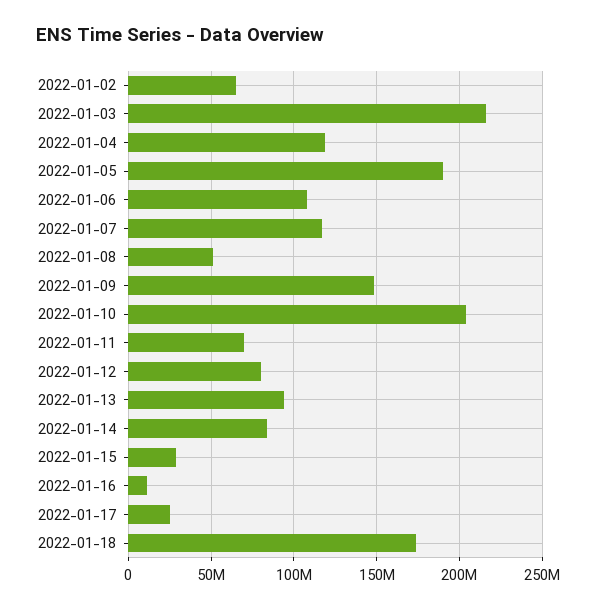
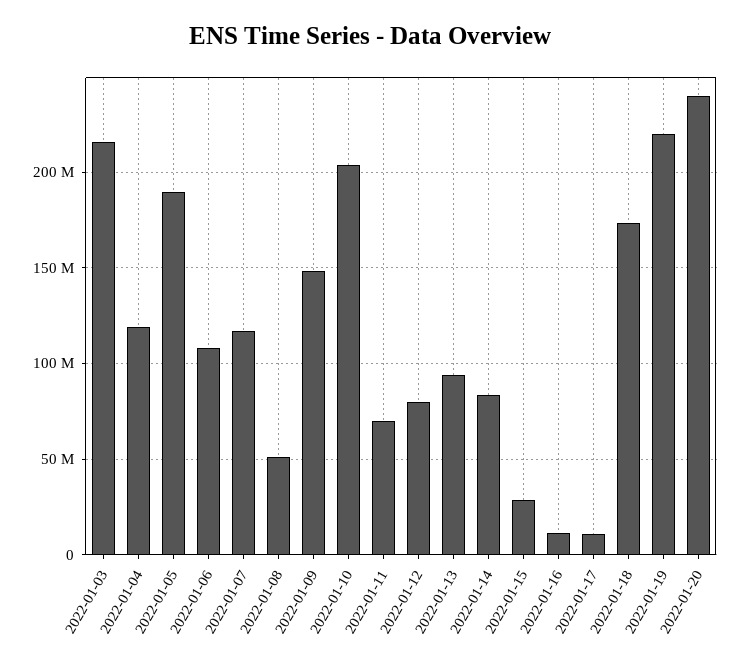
2022-01-02: 65000000 -> none
2022-01-17: 25000000 -> 10000000
2022-01-19: none -> 220000000
2022-01-20: none -> 240000000

